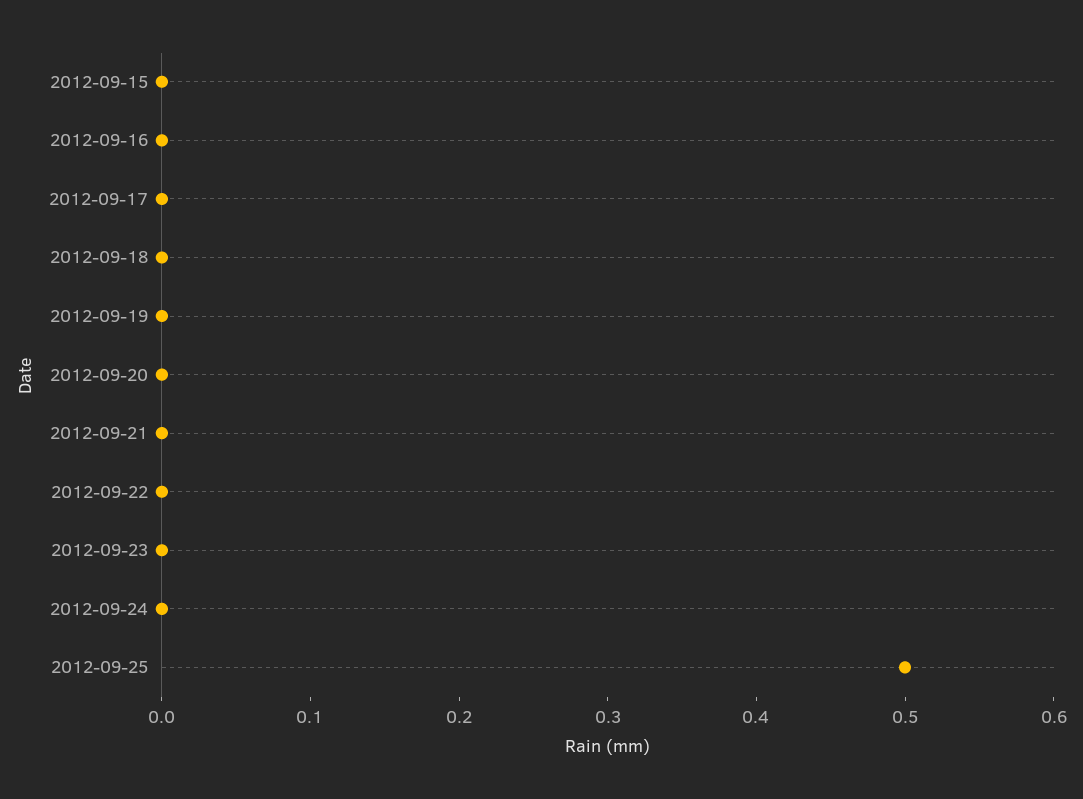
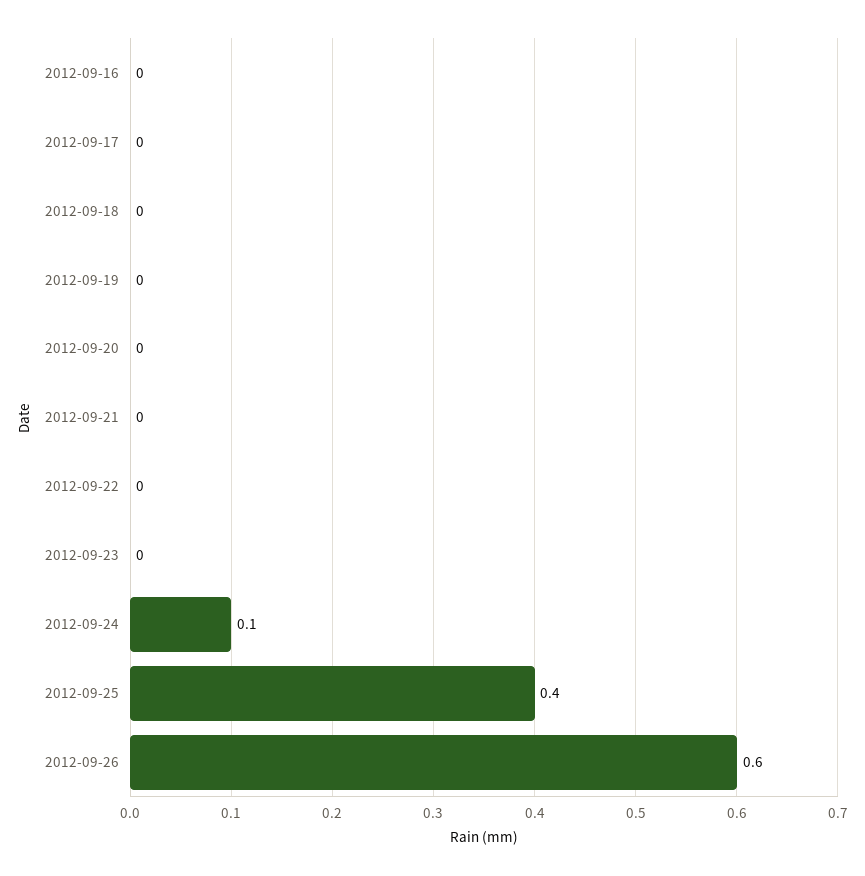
2012-09-15: 0 -> none
2012-09-24: 0 -> 0.1
2012-09-25: 0.5 -> 0.4
2012-09-26: none -> 0.6

